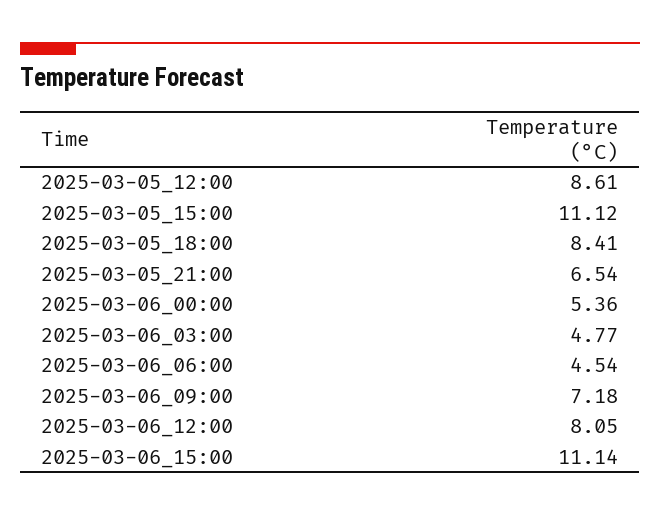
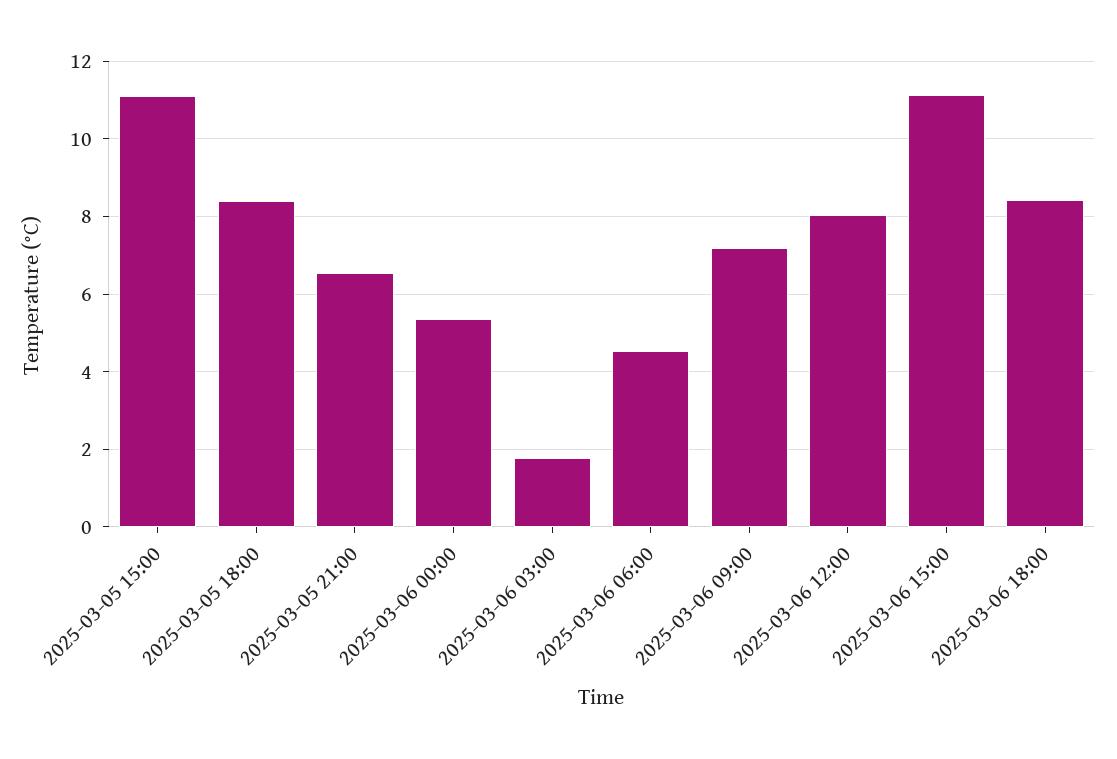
2025-03-05_12:00: 8.61 -> none
2025-03-06_03:00: 4.77 -> 1.8
2025-03-06 18:00: none -> 8.4

